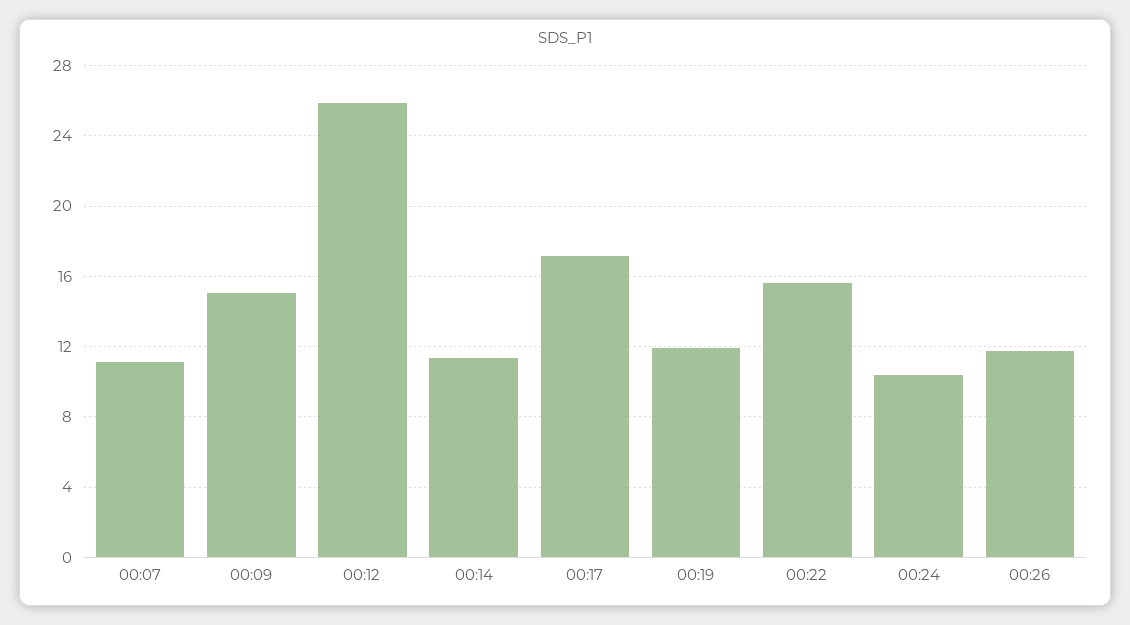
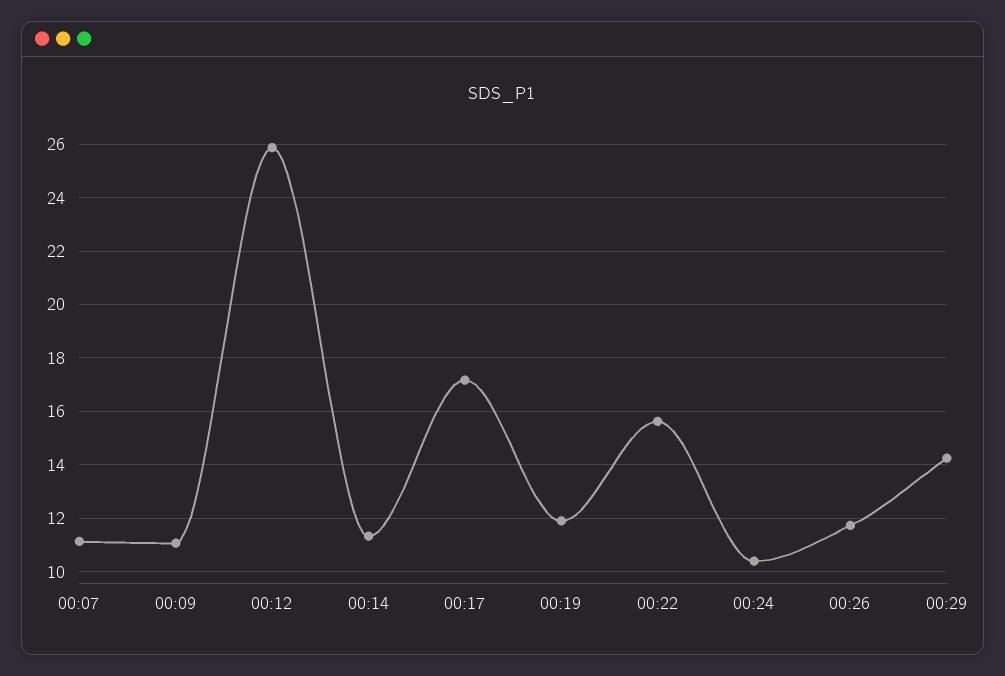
00:09: 15 -> 11
00:29: none -> 14.25

